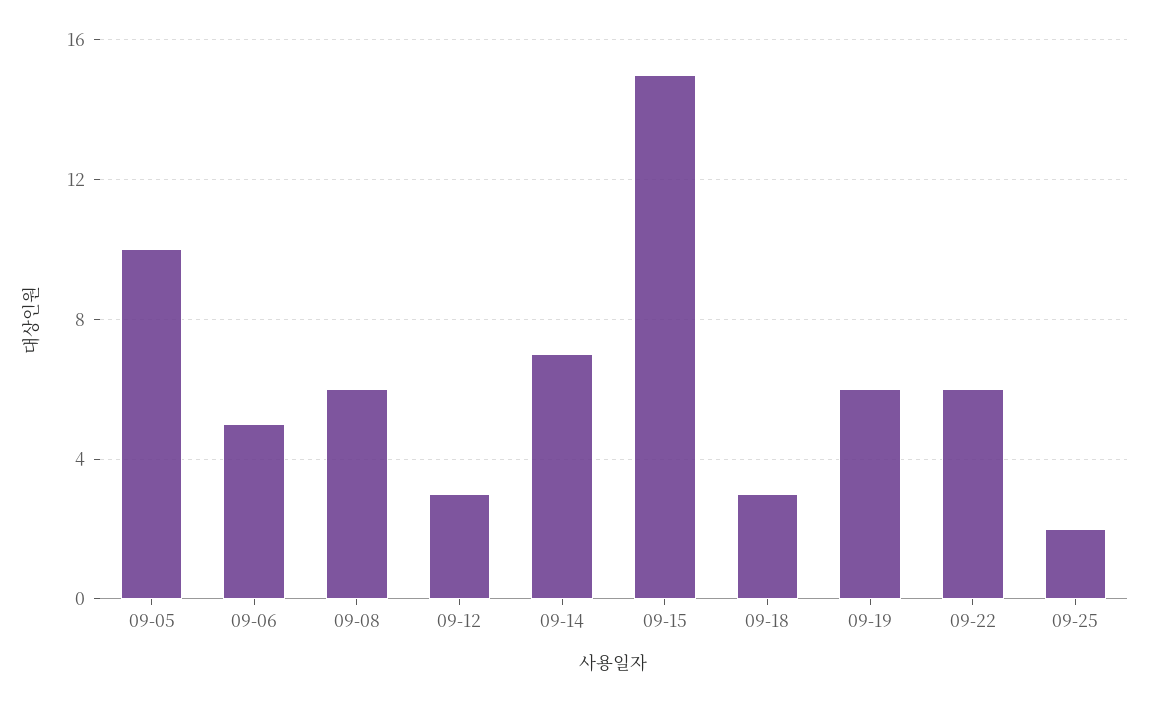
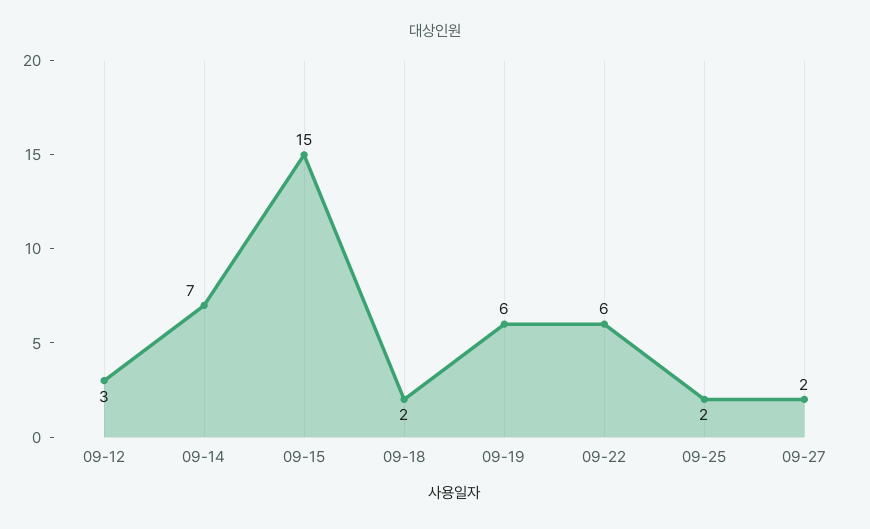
09-05: 10 -> none
09-06: 5 -> none
09-08: 6 -> none
09-18: 3 -> 2
09-27: none -> 2

